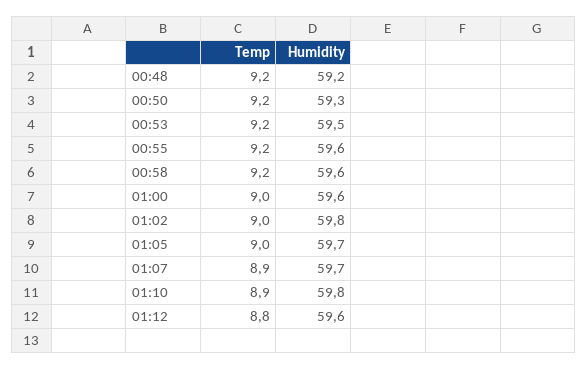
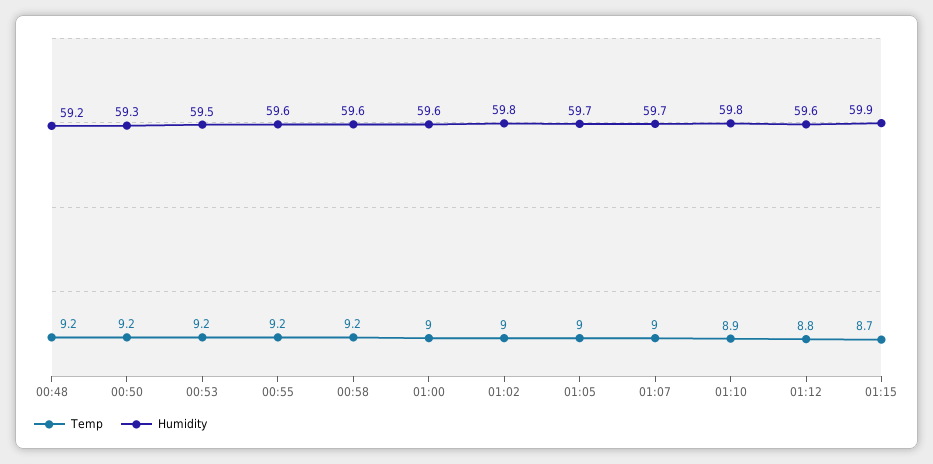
Temp, 01:07: 8.9 -> 9
Temp, 01:15: none -> 8.7
Humidity, 01:15: none -> 59.9

